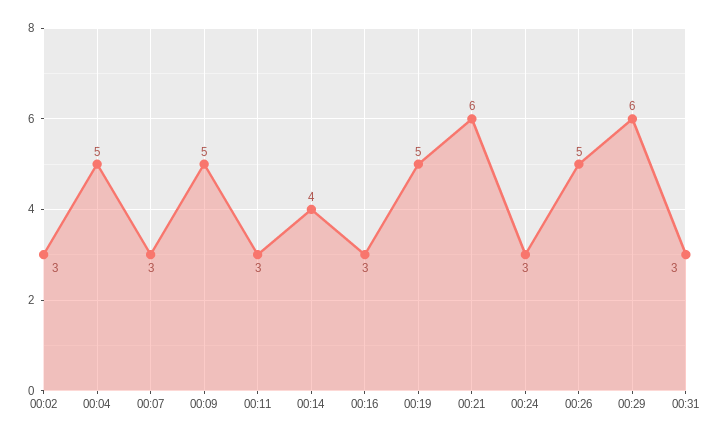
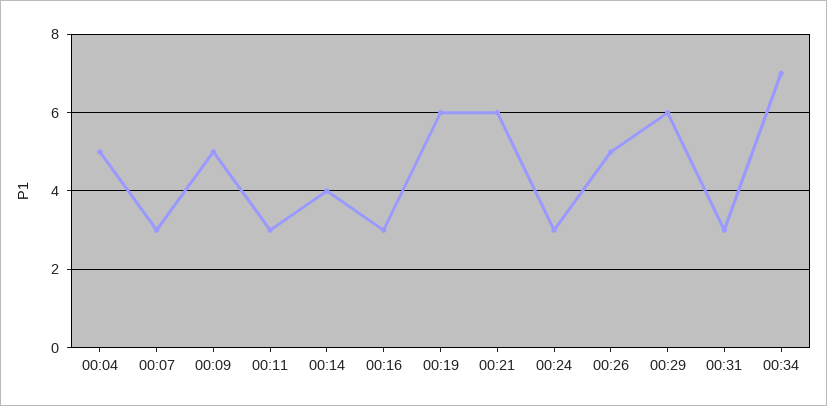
00:02: 3 -> none
00:19: 5 -> 6
00:34: none -> 7

